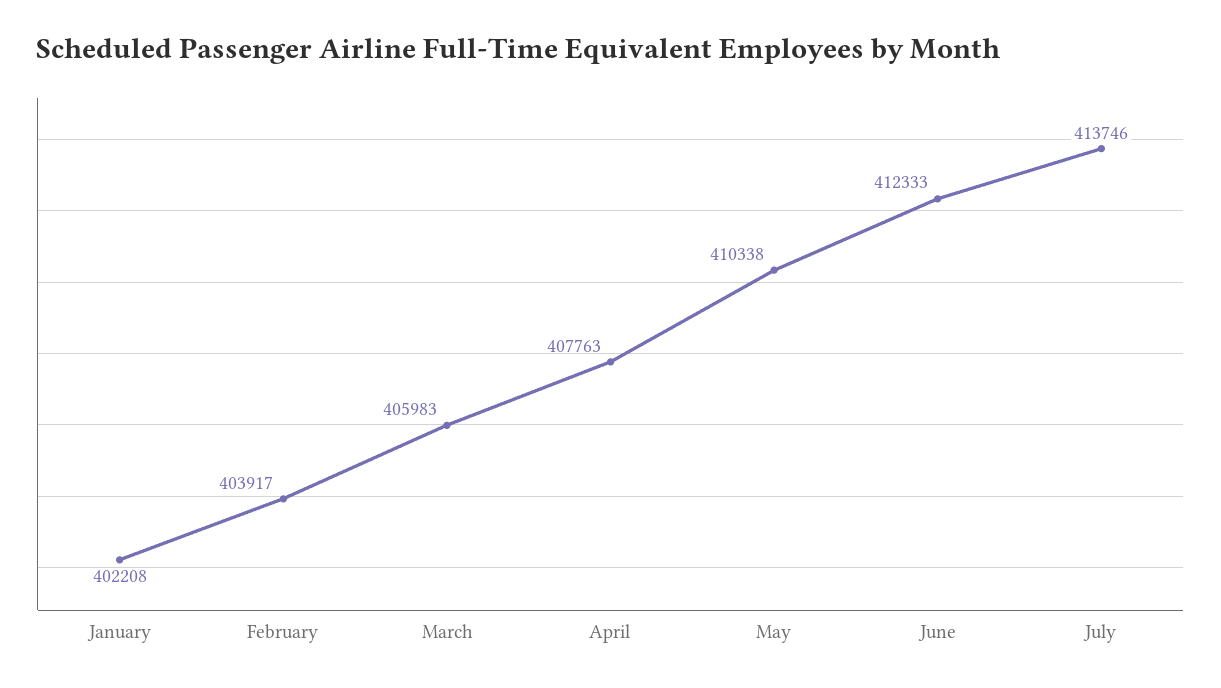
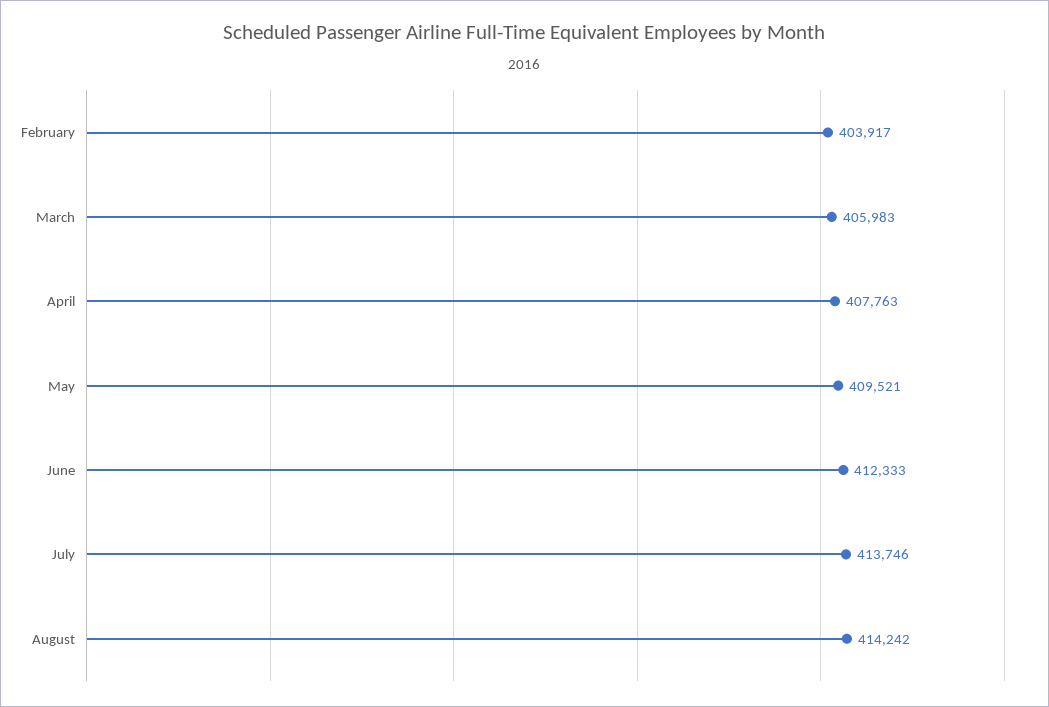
January: 402208 -> none
May: 410338 -> 409521
August: none -> 414242

